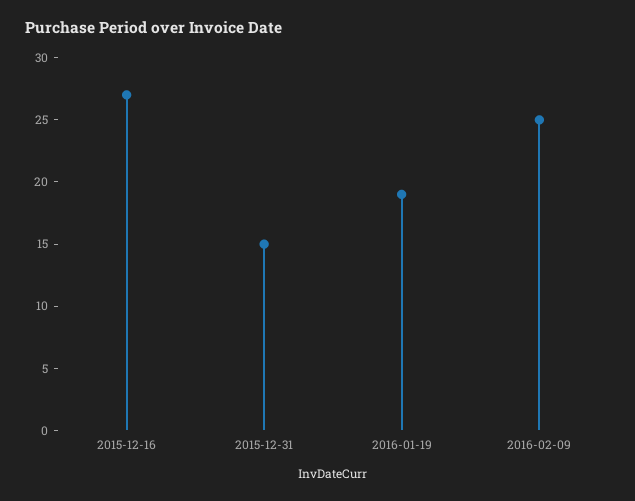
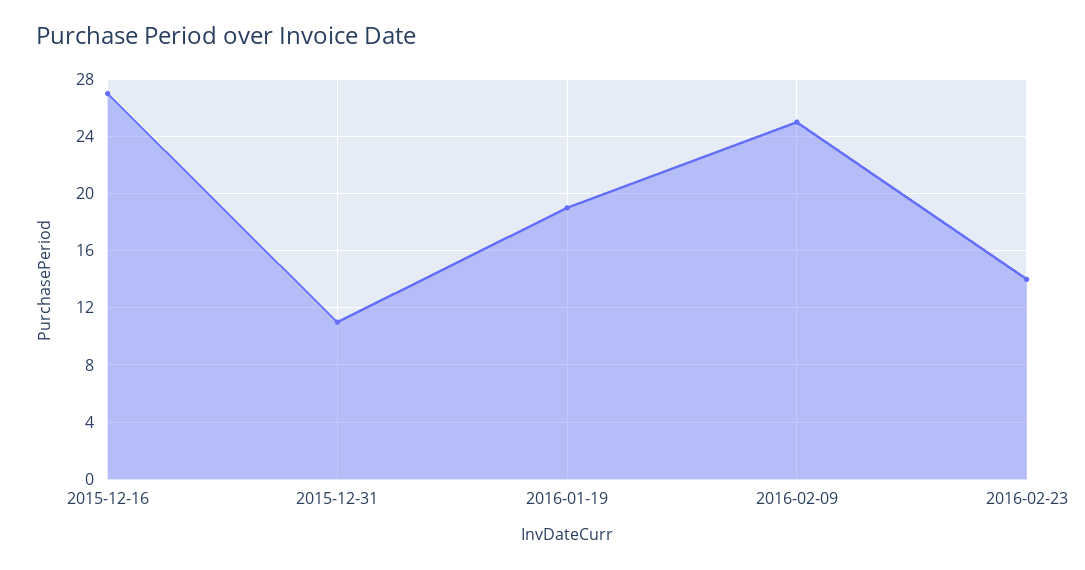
2015-12-31: 15 -> 11
2016-02-23: none -> 14

